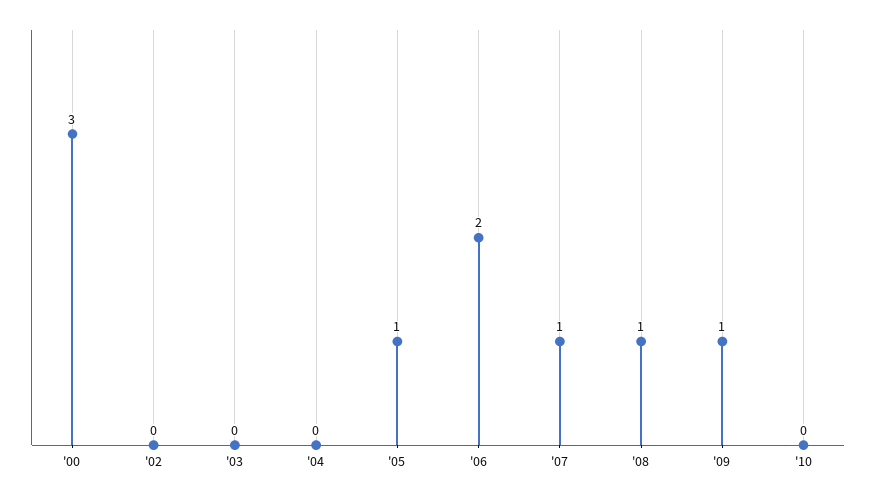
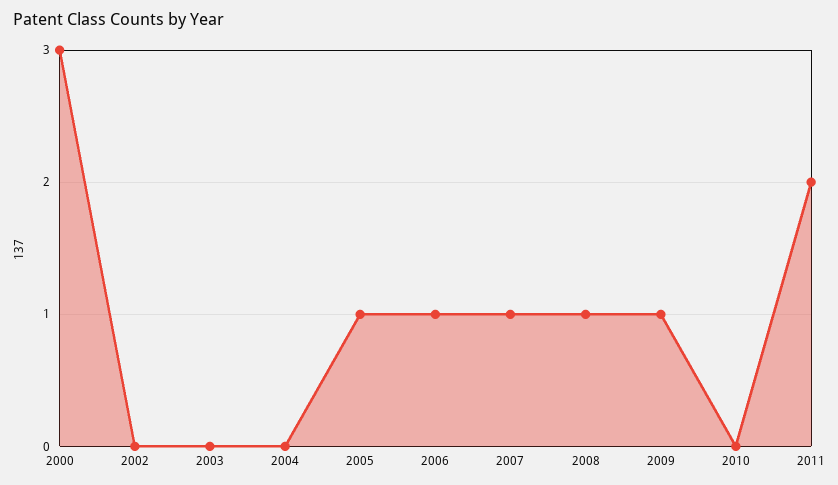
'06: 2 -> 1
2011: none -> 2

